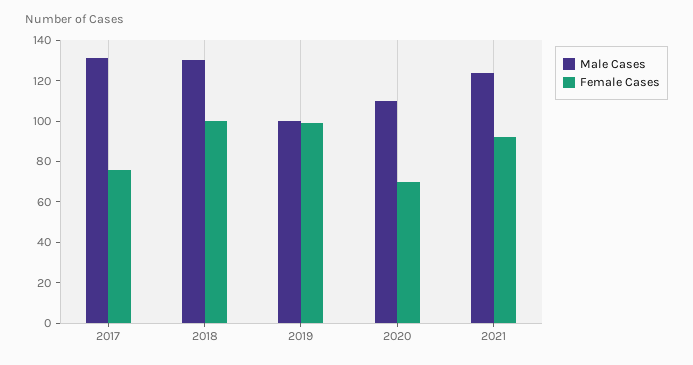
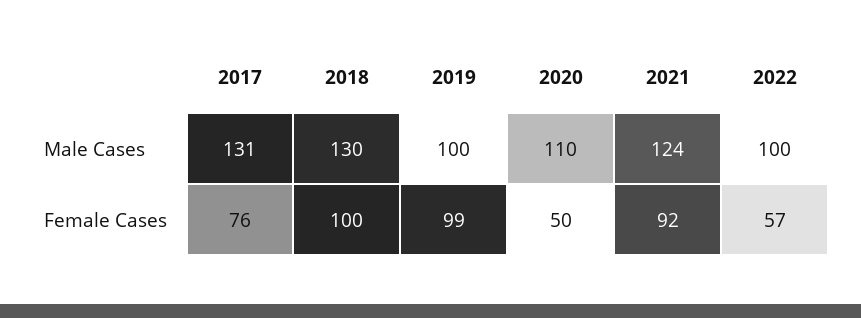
Female Cases, 2020: 70 -> 50
Male Cases, 2022: none -> 100
Female Cases, 2022: none -> 57

